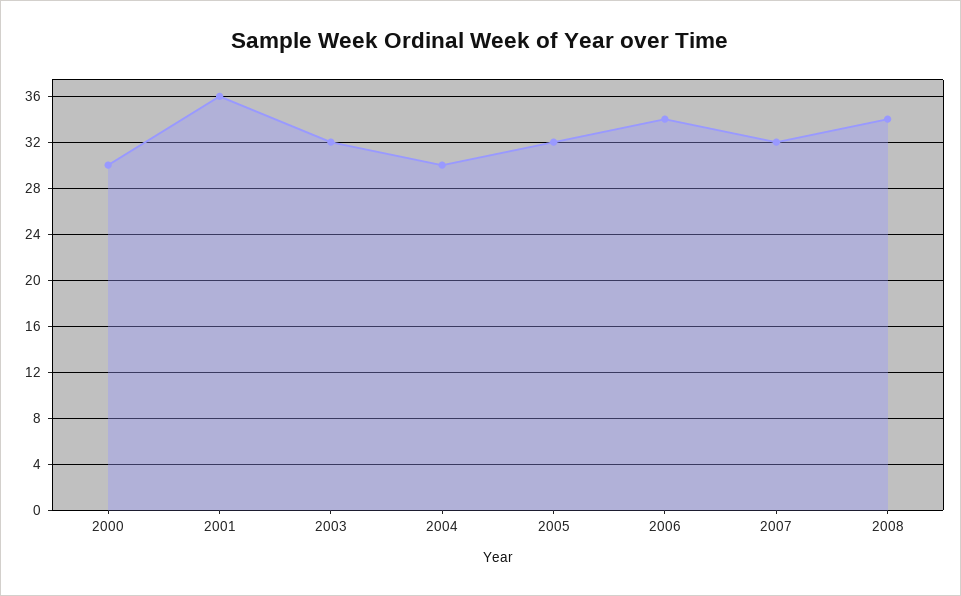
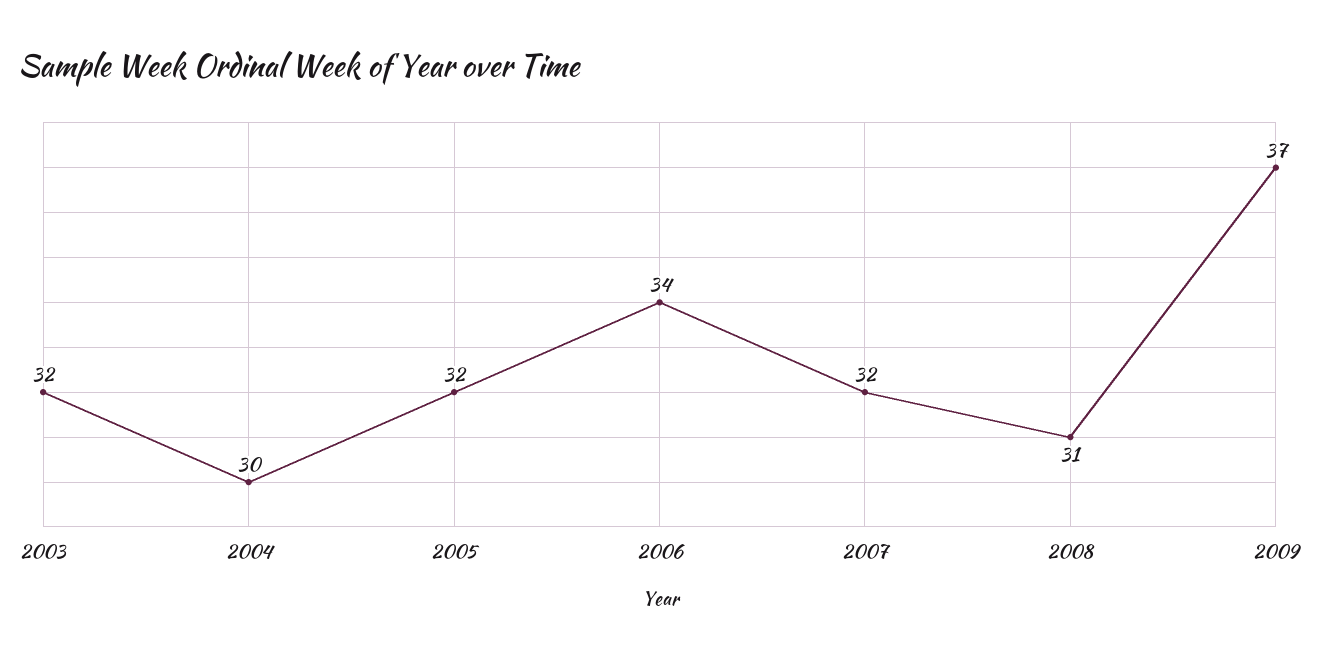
2000: 30 -> none
2001: 36 -> none
2008: 34 -> 31
2009: none -> 37

